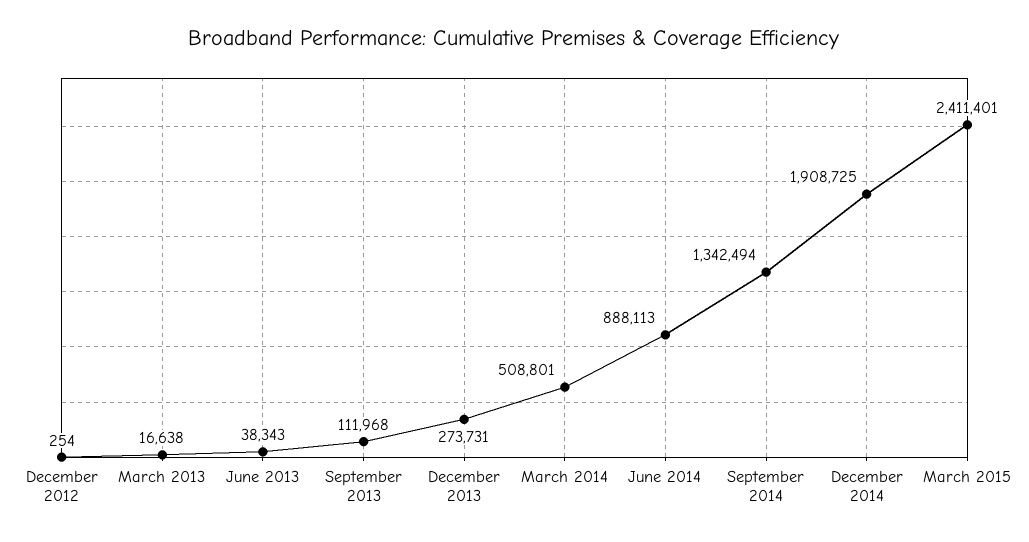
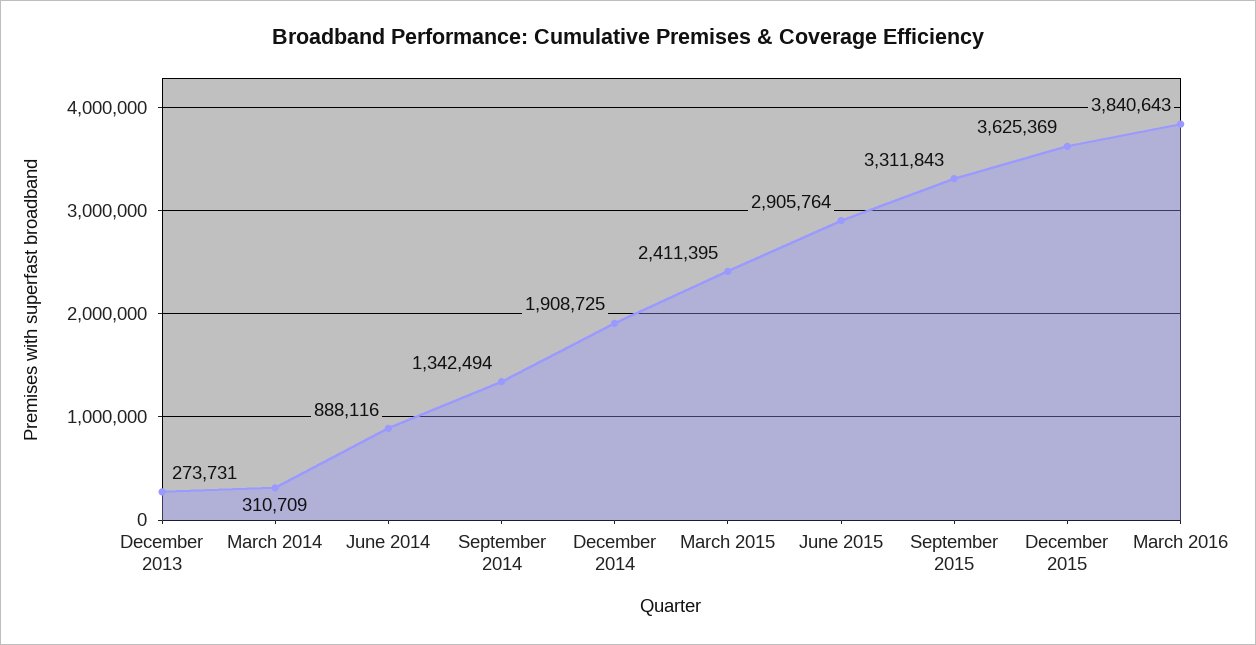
December 2012: 254 -> none
March 2013: 16638 -> none
June 2013: 38343 -> none
September 2013: 111968 -> none
March 2014: 508801 -> 310709
June 2014: 888113 -> 888116
March 2015: 2411401 -> 2411395
June 2015: none -> 2905764
September 2015: none -> 3311843
December 2015: none -> 3625369
March 2016: none -> 3840643

